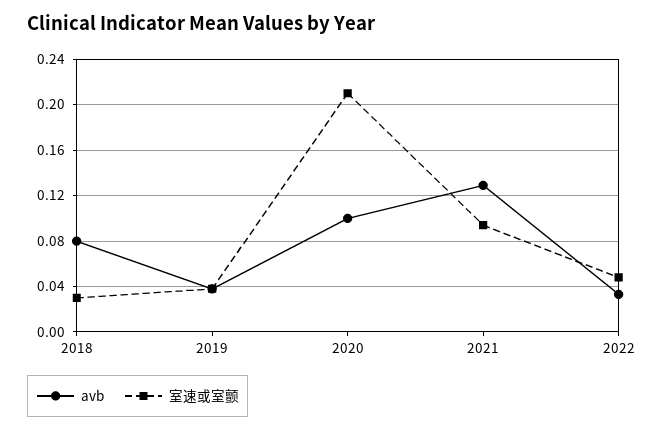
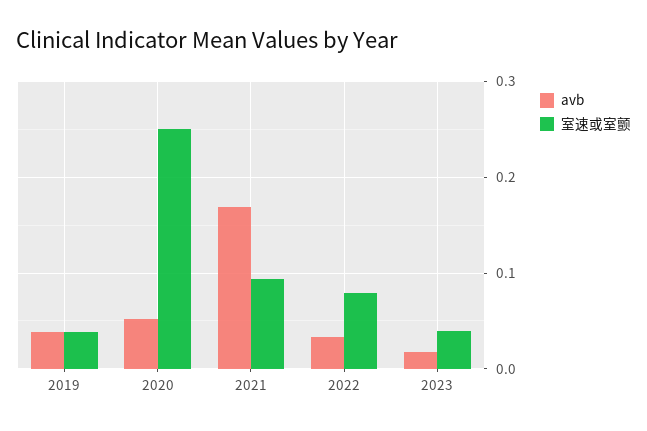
avb, 2018: 0.08 -> none
室速或室颤, 2018: 0.03 -> none
avb, 2020: 0.1 -> 0.05
室速或室颤, 2020: 0.21 -> 0.25
avb, 2021: 0.13 -> 0.17
室速或室颤, 2022: 0.05 -> 0.08
avb, 2023: none -> 0.02
室速或室颤, 2023: none -> 0.04

